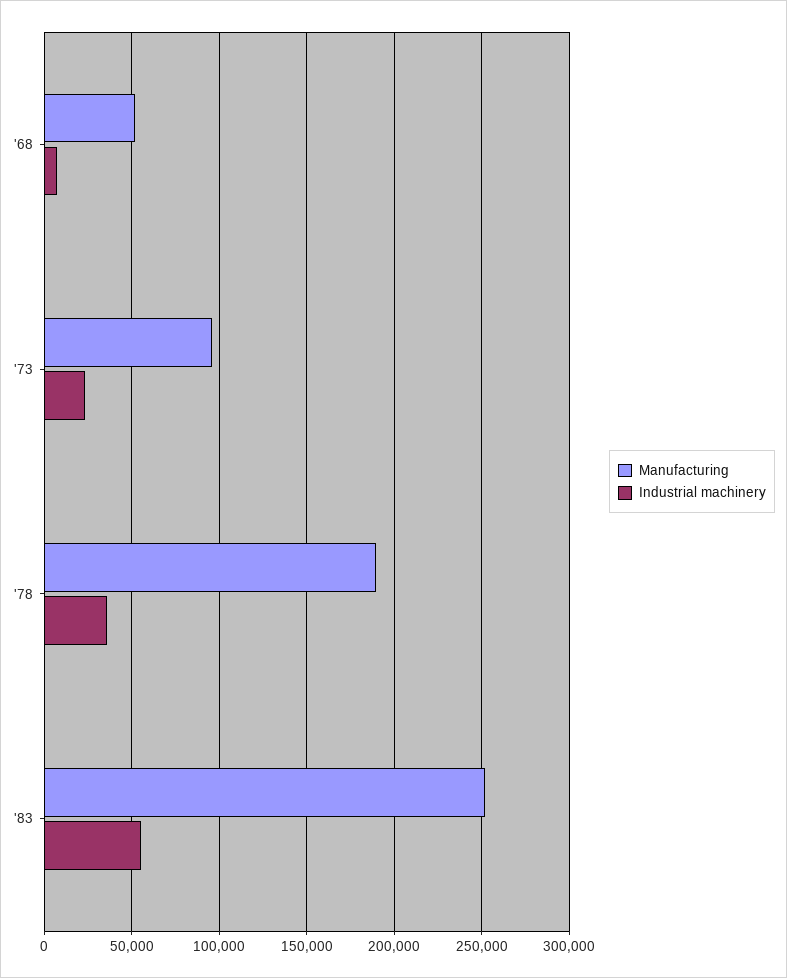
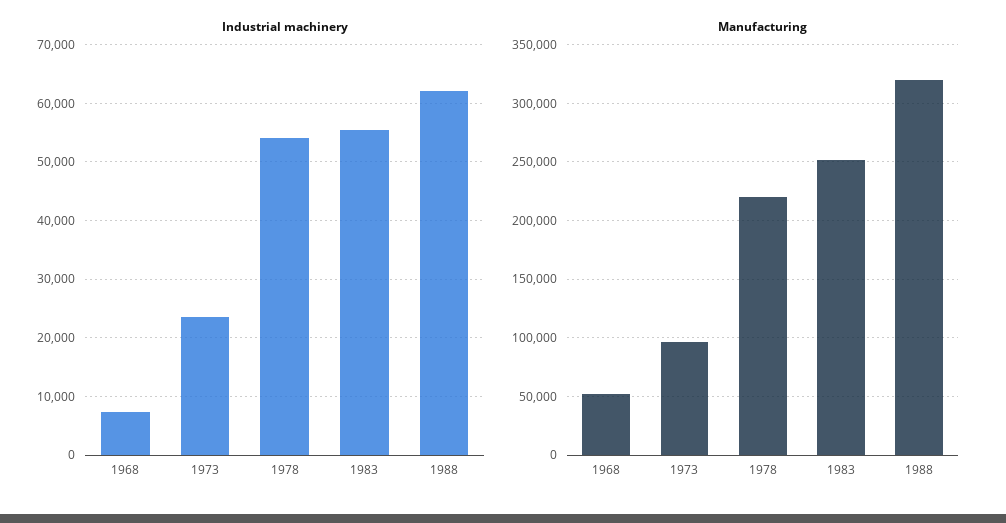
Manufacturing, '78: 190000 -> 220000
Industrial machinery, '78: 35000 -> 54000
Industrial machinery, 1988: none -> 62000
Manufacturing, 1988: none -> 320000

